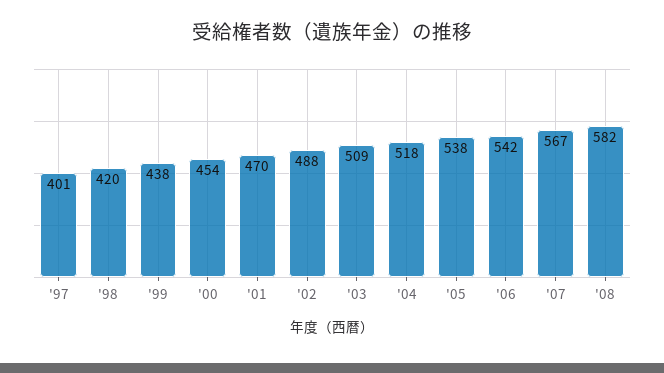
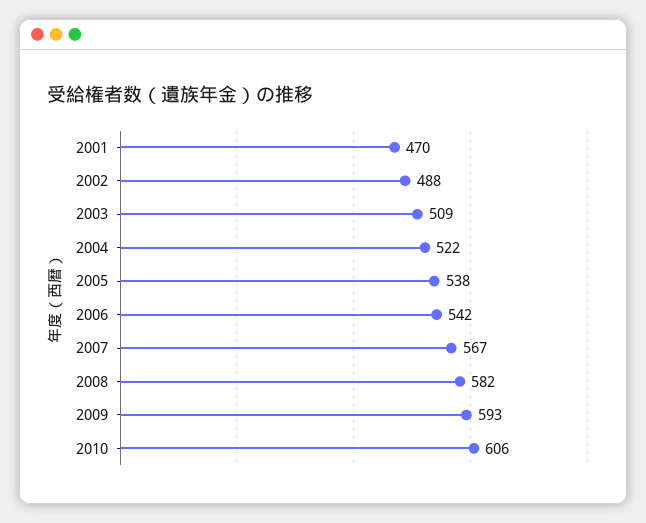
'97: 401 -> none
'98: 420 -> none
'99: 438 -> none
'00: 454 -> none
'04: 518 -> 522
2009: none -> 593
2010: none -> 606

